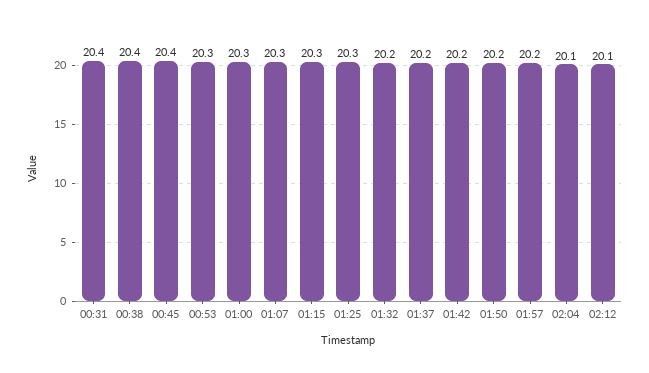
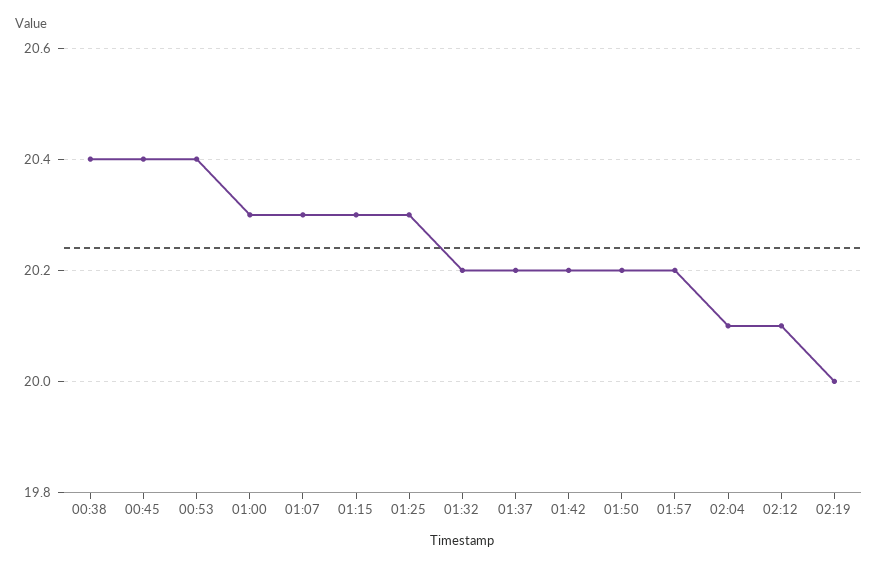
00:31: 20.4 -> none
00:53: 20.3 -> 20.4
02:19: none -> 20

